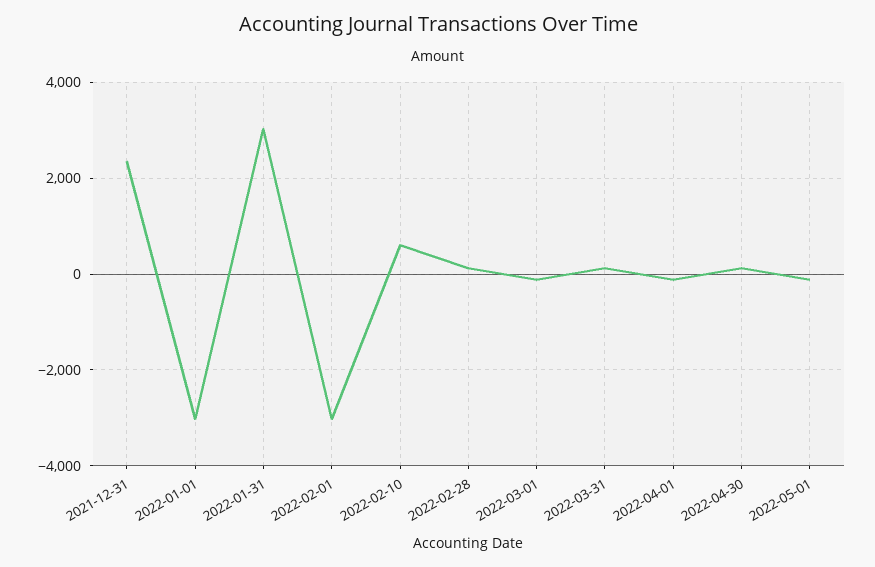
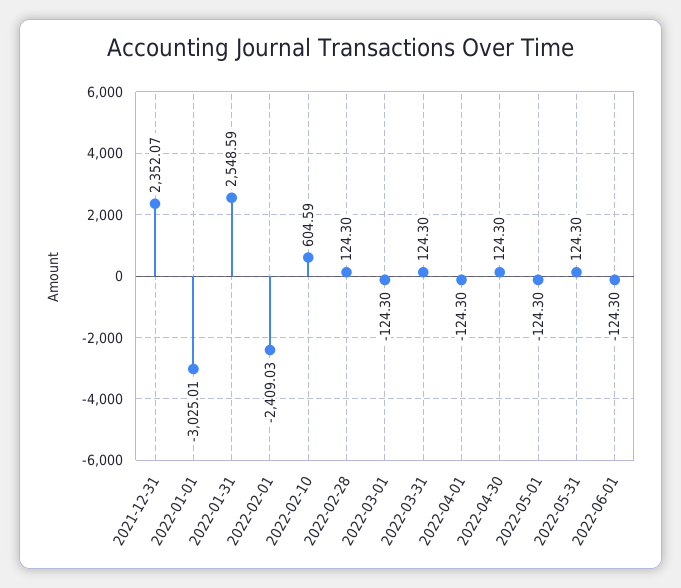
2022-01-31: 3000 -> 2548.59
2022-02-01: -3000 -> -2409.03
2022-05-31: none -> 124.3
2022-06-01: none -> -124.3

